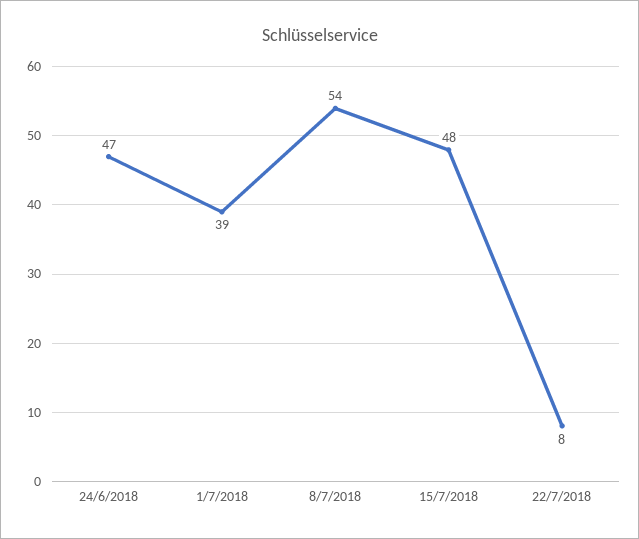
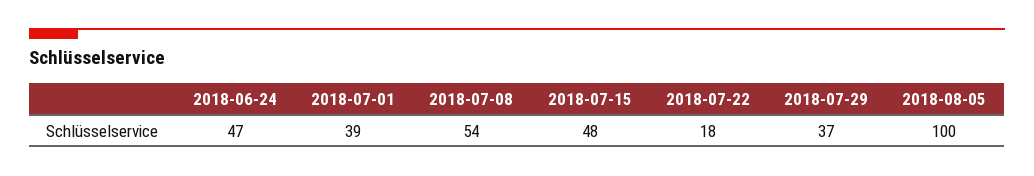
22/7/2018: 8 -> 18
2018-07-29: none -> 37
2018-08-05: none -> 100

